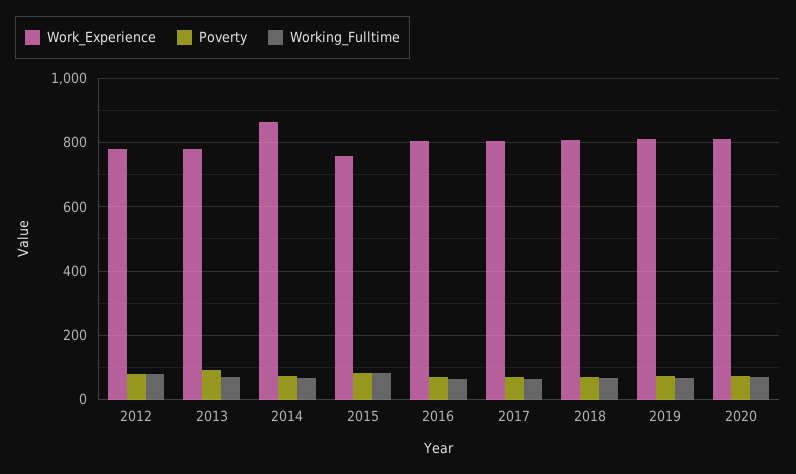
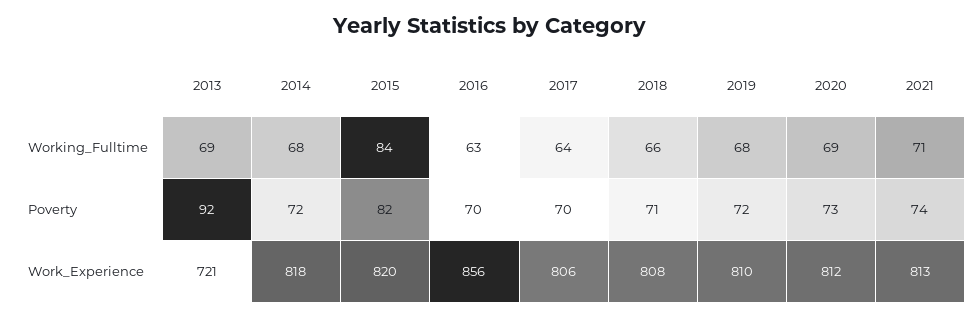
Work_Experience, 2012: 780 -> none
Poverty, 2012: 80 -> none
Working_Fulltime, 2012: 80 -> none
Work_Experience, 2013: 780 -> 721
Work_Experience, 2014: 860 -> 818
Work_Experience, 2015: 760 -> 820
Work_Experience, 2016: 800 -> 856
Working_Fulltime, 2021: none -> 71
Poverty, 2021: none -> 74
Work_Experience, 2021: none -> 813

